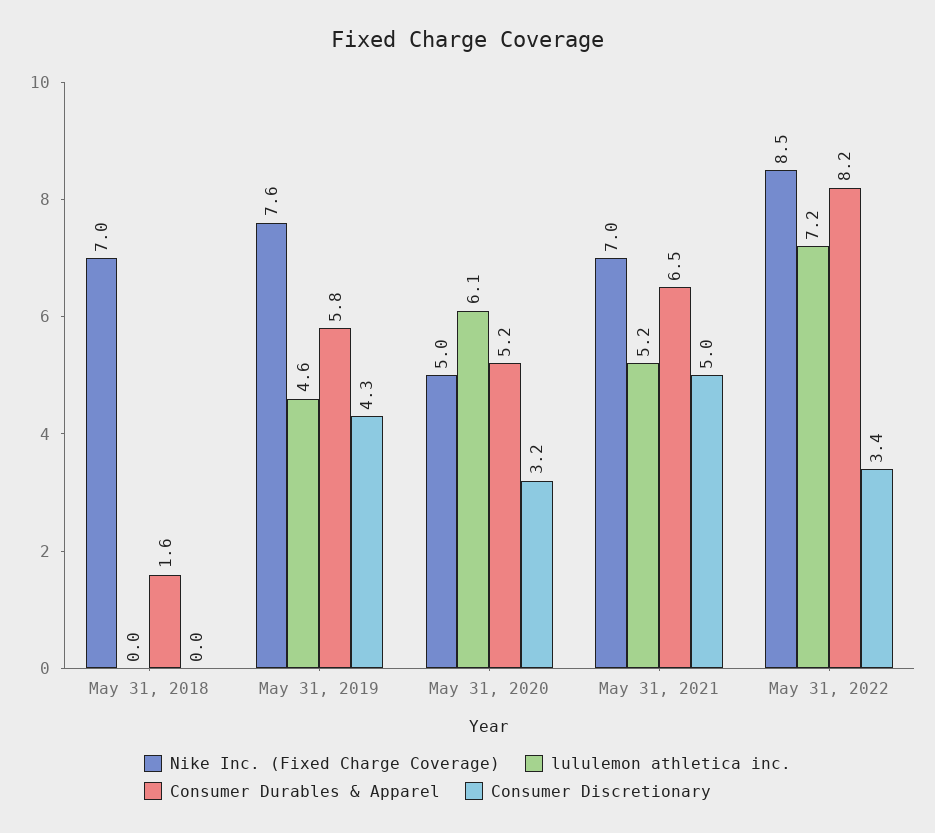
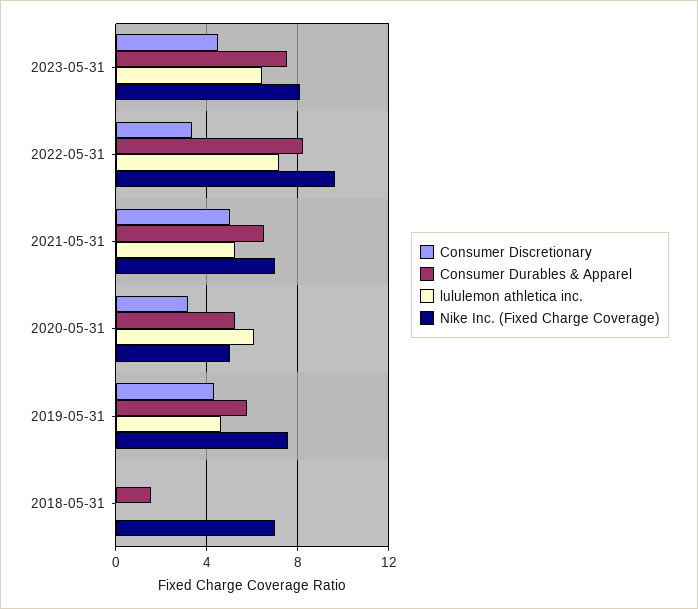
Nike Inc. (Fixed Charge Coverage), May 31, 2022: 8.5 -> 9.5
Consumer Discretionary, 2023-05-31: none -> 4.5
Consumer Durables & Apparel, 2023-05-31: none -> 7.5
lululemon athletica inc., 2023-05-31: none -> 6.5
Nike Inc. (Fixed Charge Coverage), 2023-05-31: none -> 8

